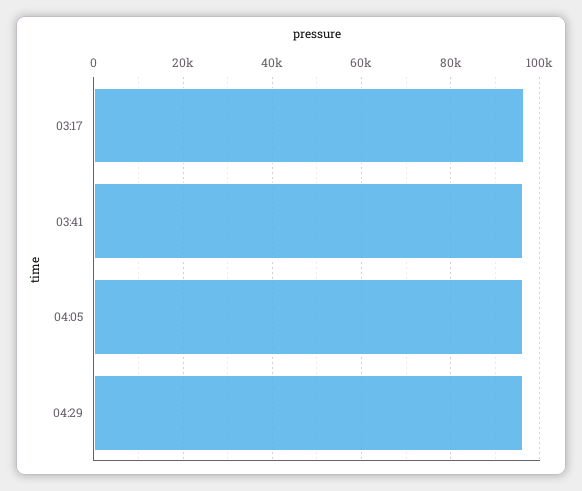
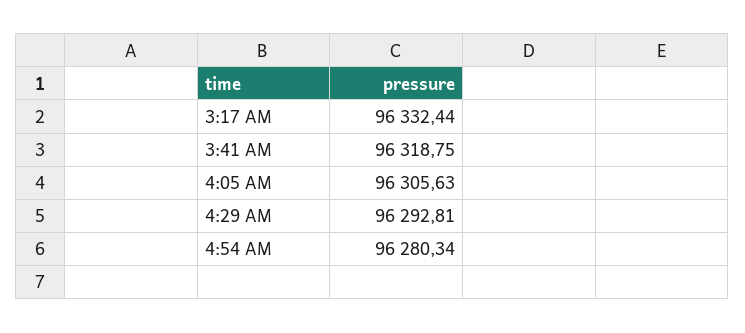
4:54 AM: none -> 96280.34

